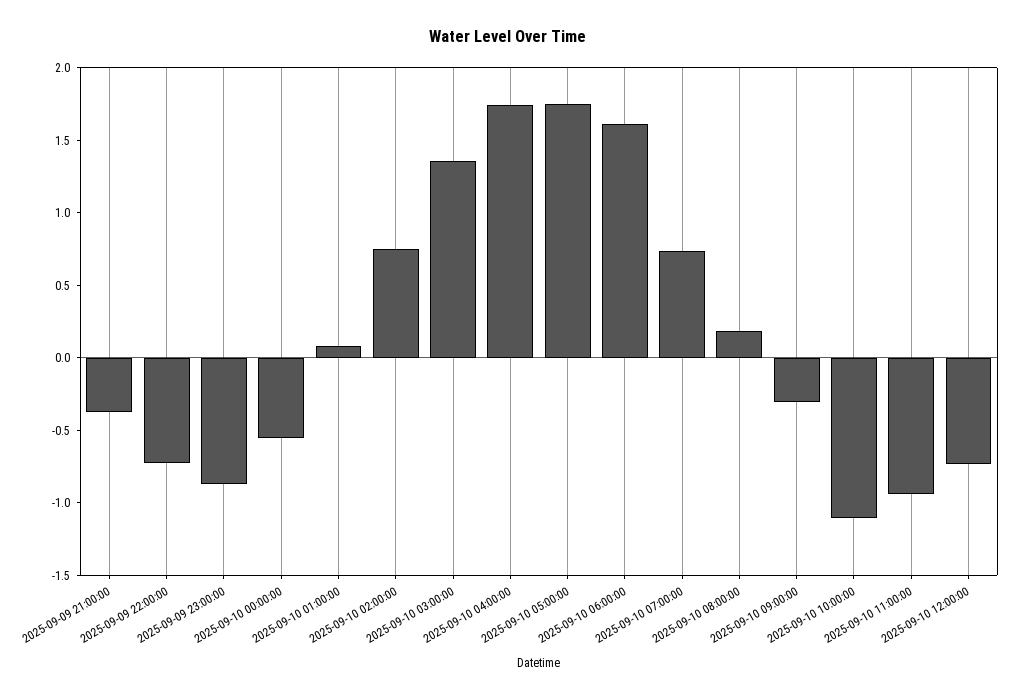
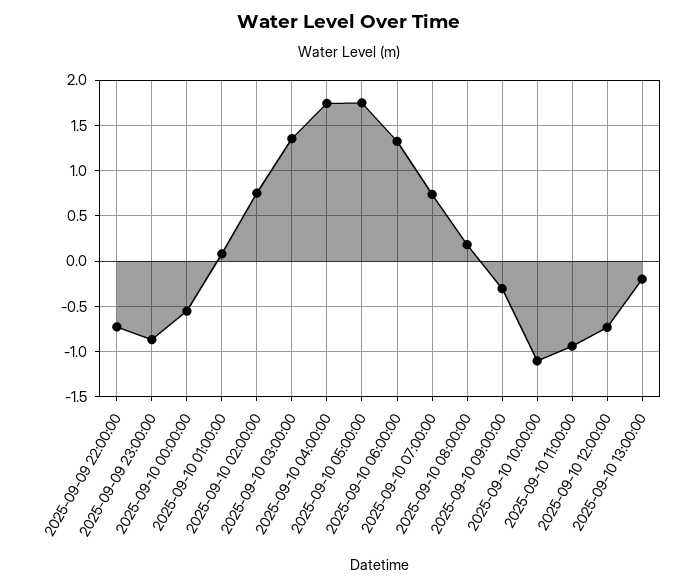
2025-09-09 21:00:00: -0.4 -> none
2025-09-10 06:00:00: 1.6 -> 1.3
2025-09-10 13:00:00: none -> -0.2

